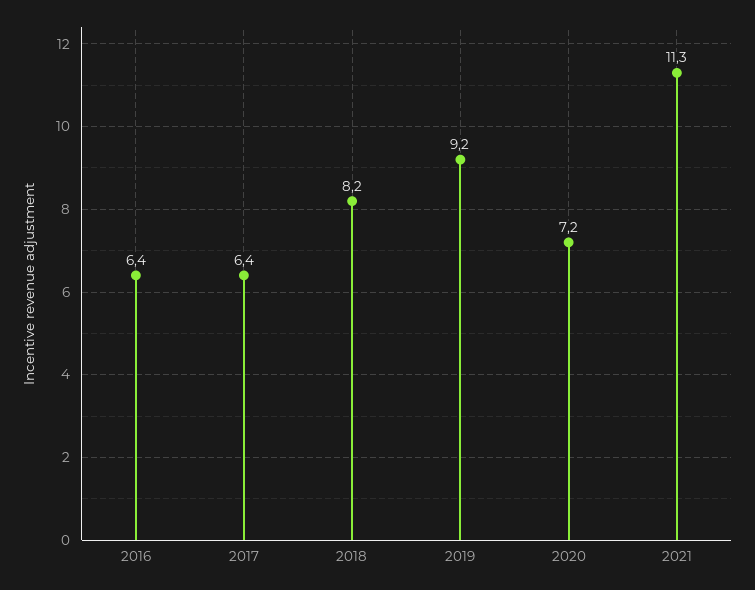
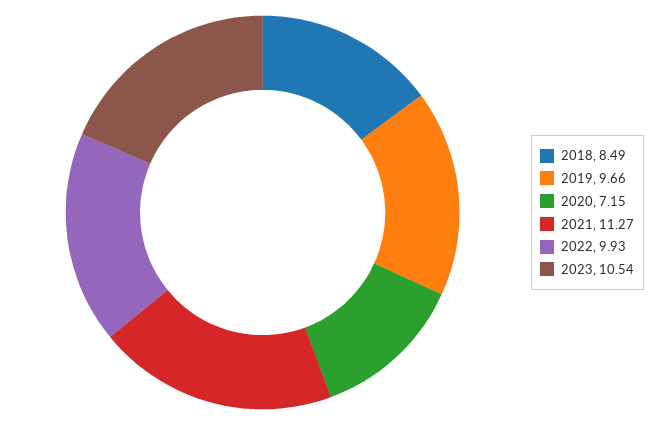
2016: 6.4 -> none
2017: 6.4 -> none
2018: 8.2 -> 8.49
2019: 9.2 -> 9.66
2022: none -> 9.93
2023: none -> 10.54

